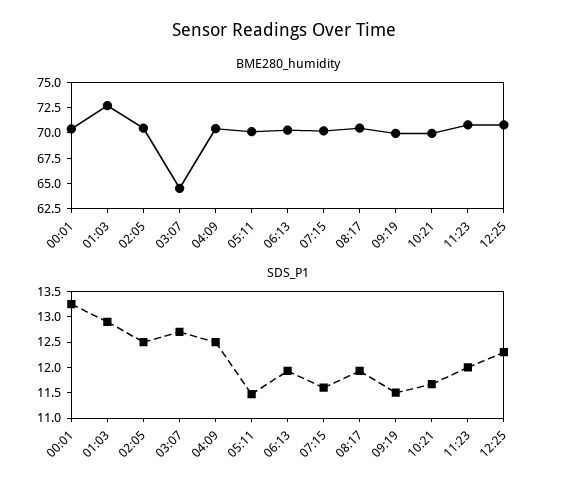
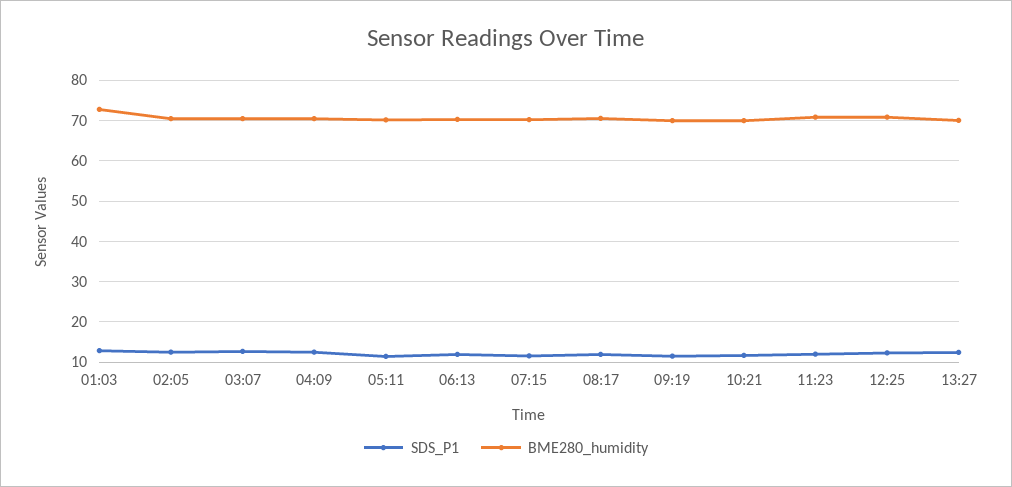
BME280_humidity, 00:01: 70 -> none
BME280_humidity, 03:07: 65 -> 70
SDS_P1, 00:01: 13.25 -> none
SDS_P1, 13:27: none -> 12
BME280_humidity, 13:27: none -> 70

